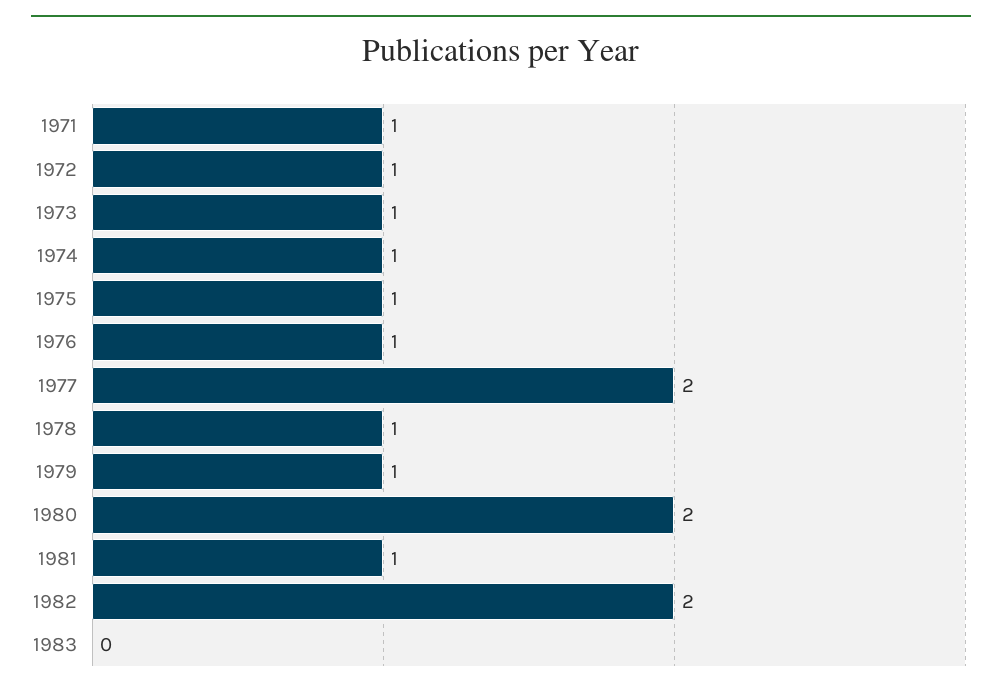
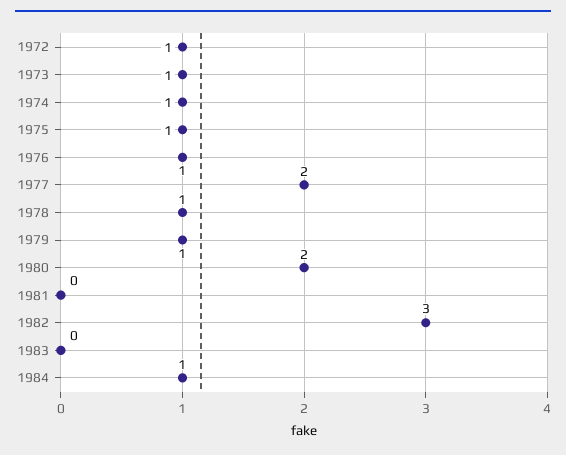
1971: 1 -> none
1981: 1 -> 0
1982: 2 -> 3
1984: none -> 1

